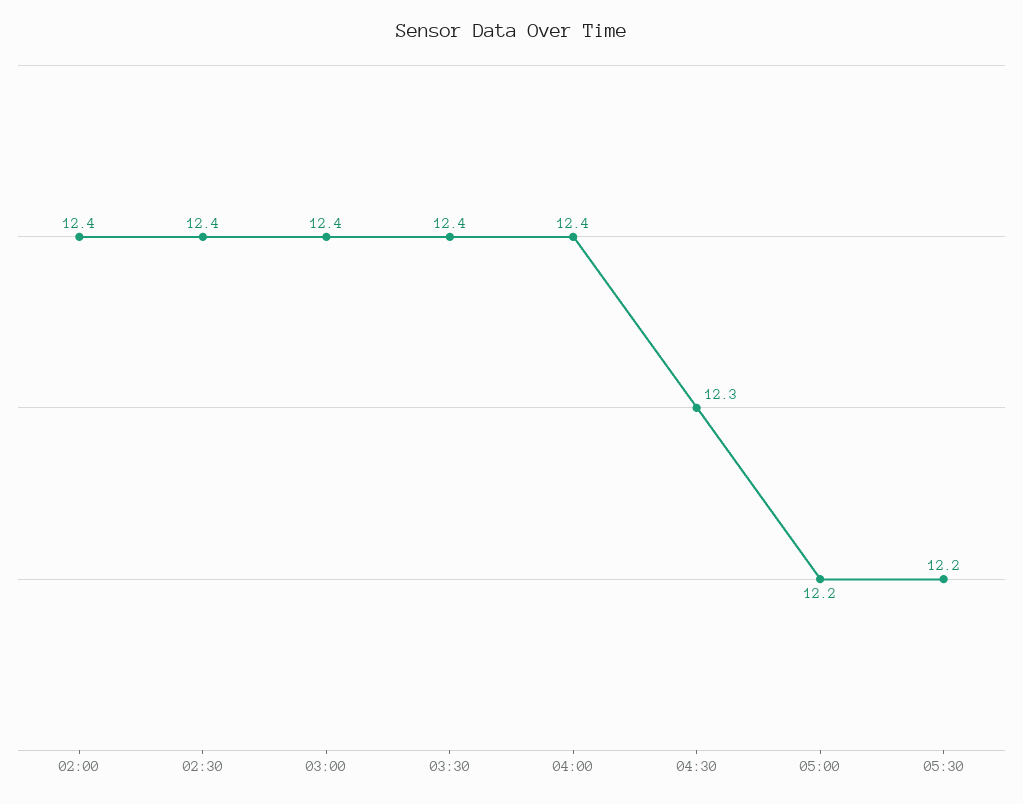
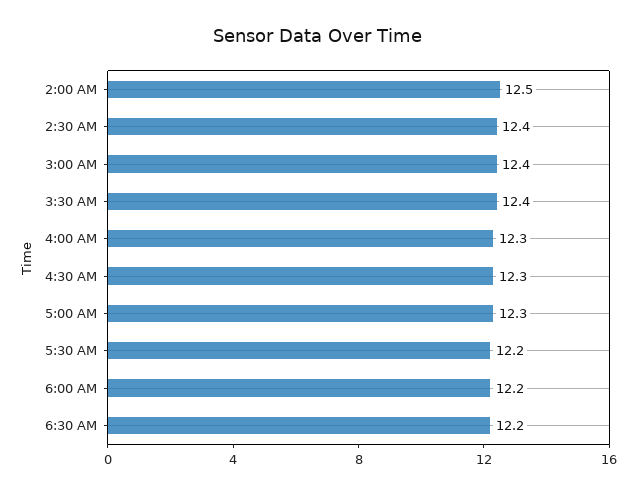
02:00: 12.4 -> 12.5
04:00: 12.4 -> 12.3
05:00: 12.2 -> 12.3
6:00 AM: none -> 12.2
6:30 AM: none -> 12.2

